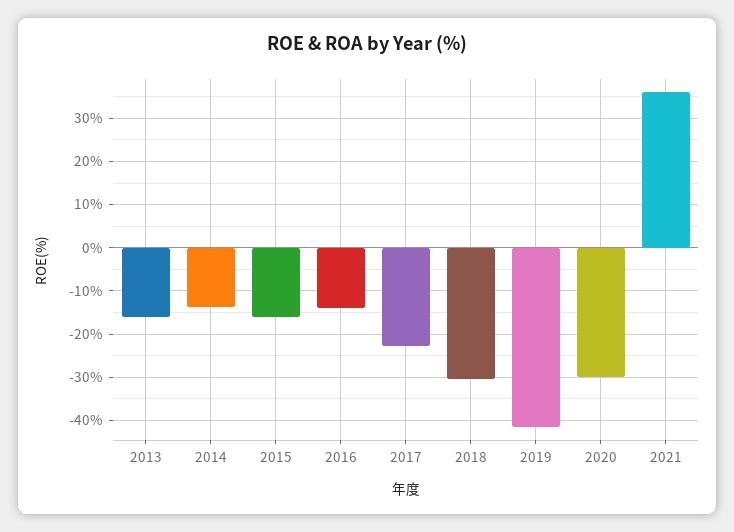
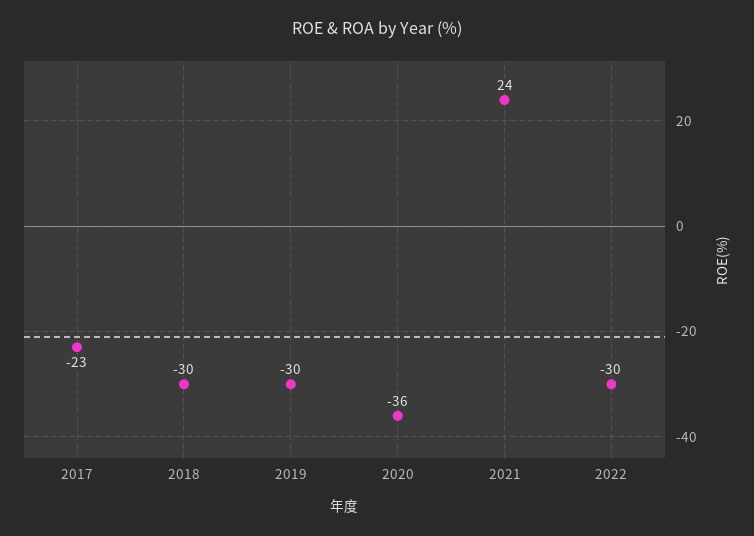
2013: -16 -> none
2014: -14 -> none
2015: -16 -> none
2016: -14 -> none
2019: -42 -> -30
2020: -30 -> -36
2021: 36 -> 24
2022: none -> -30

